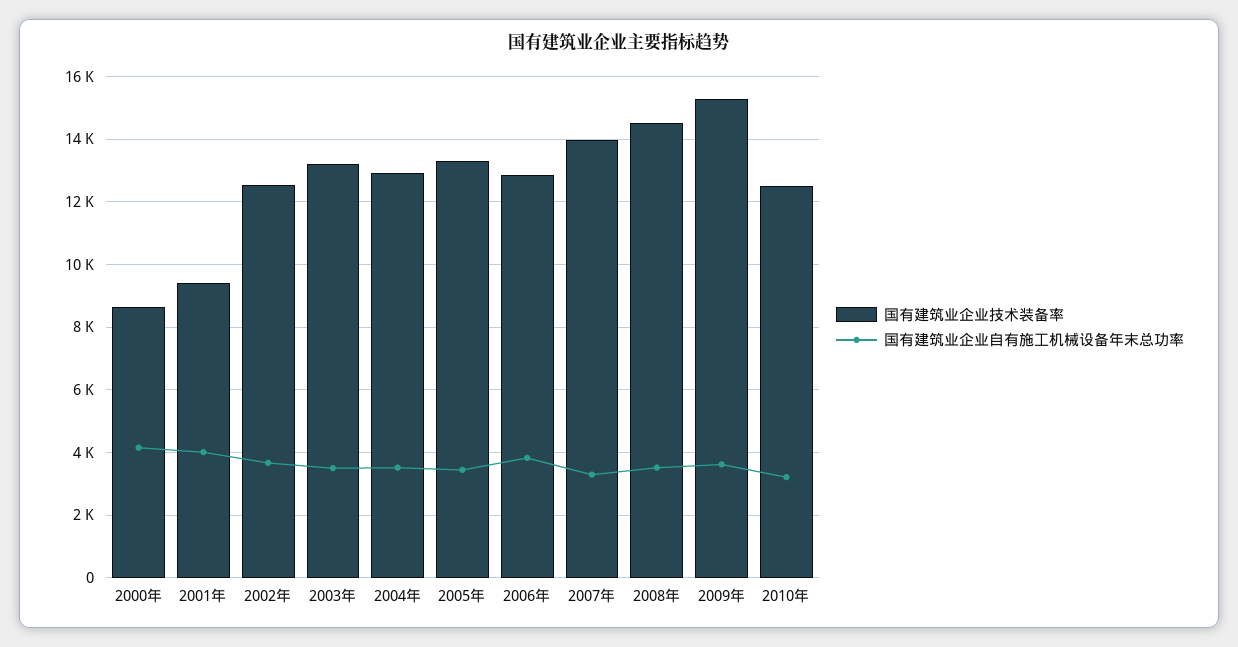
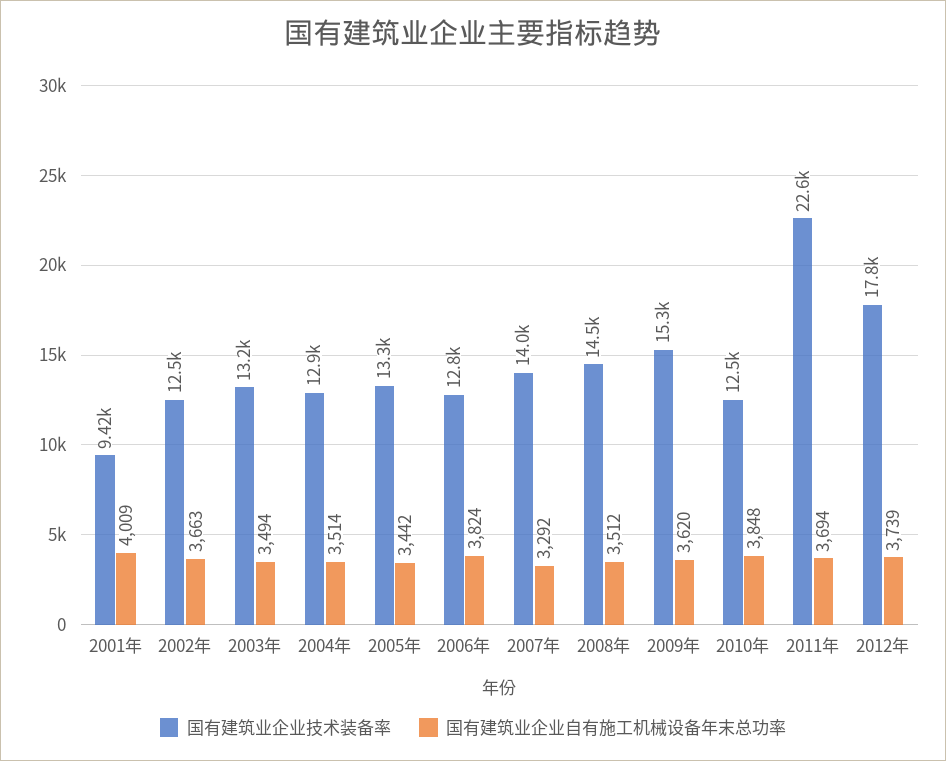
国有建筑业企业技术装备率, 2000年: 8600 -> none
国有建筑业企业自有施工机械设备年末总功率, 2000年: 4200 -> none
国有建筑业企业自有施工机械设备年末总功率, 2010年: 3200 -> 3848
国有建筑业企业技术装备率, 2011年: none -> 22600
国有建筑业企业自有施工机械设备年末总功率, 2011年: none -> 3694
国有建筑业企业技术装备率, 2012年: none -> 17800
国有建筑业企业自有施工机械设备年末总功率, 2012年: none -> 3739

